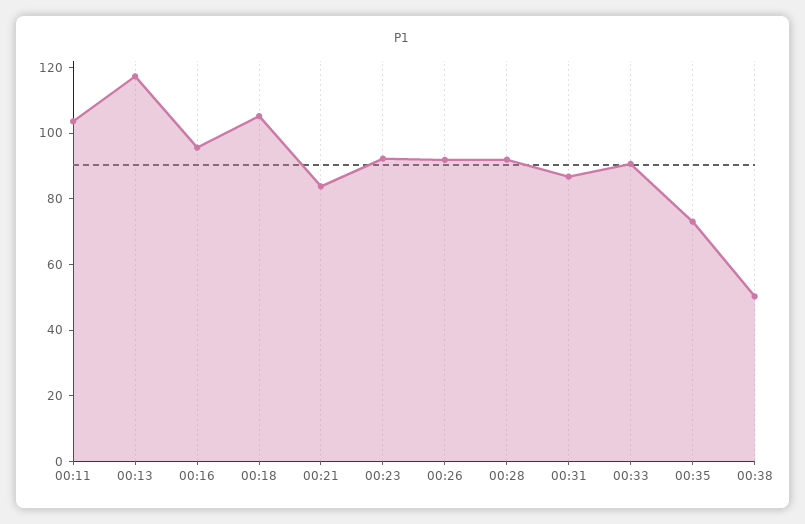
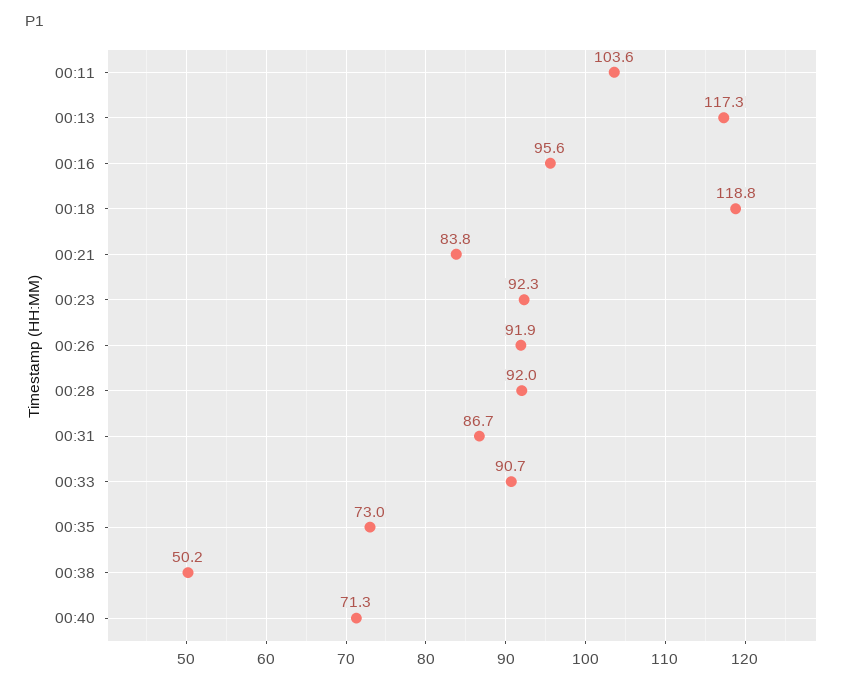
00:18: 105 -> 118.8
00:40: none -> 71.3

